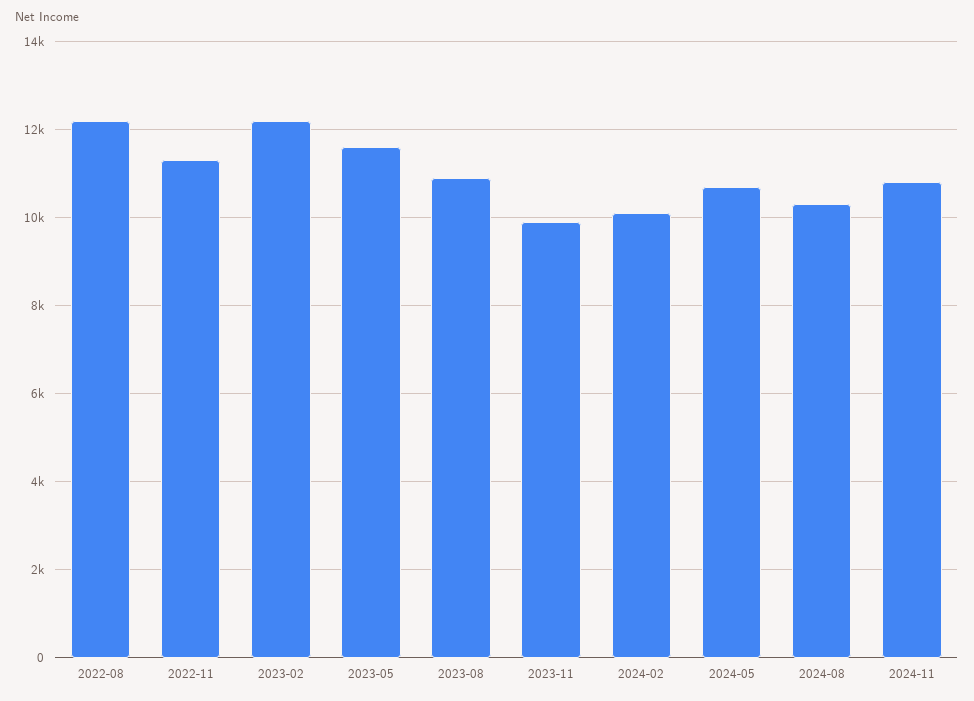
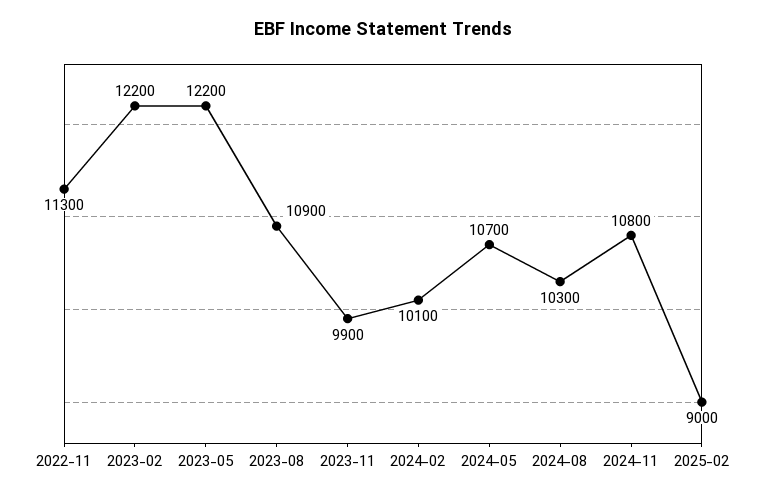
2022-08: 12200 -> none
2023-05: 11600 -> 12200
2025-02: none -> 9000

